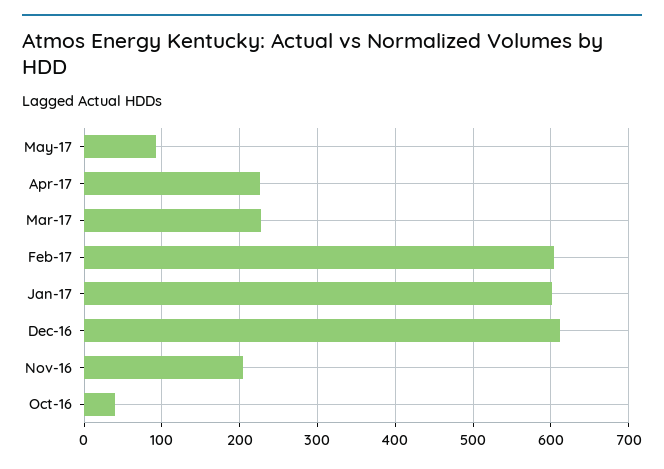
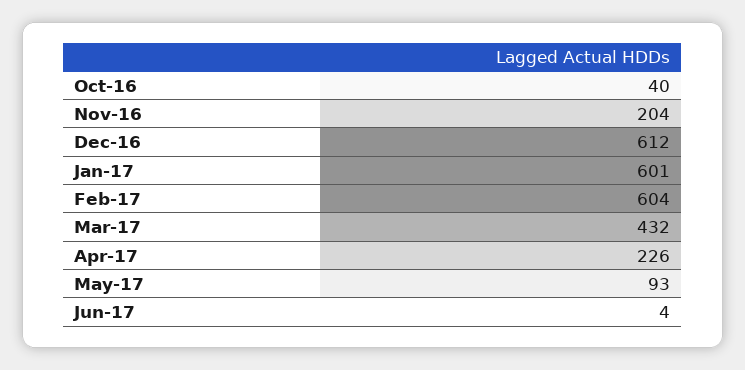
Mar-17: 230 -> 432
Jun-17: none -> 4

